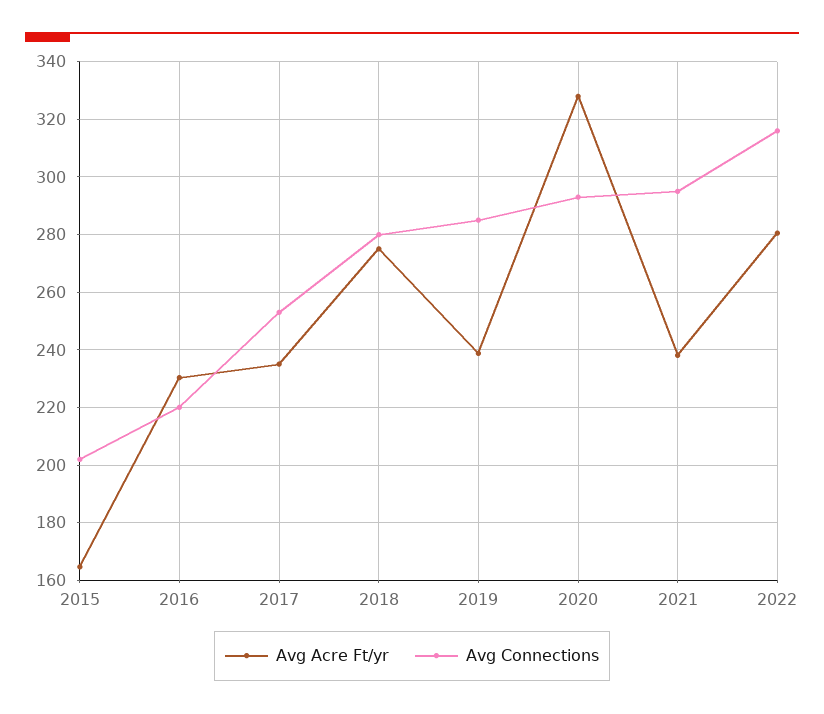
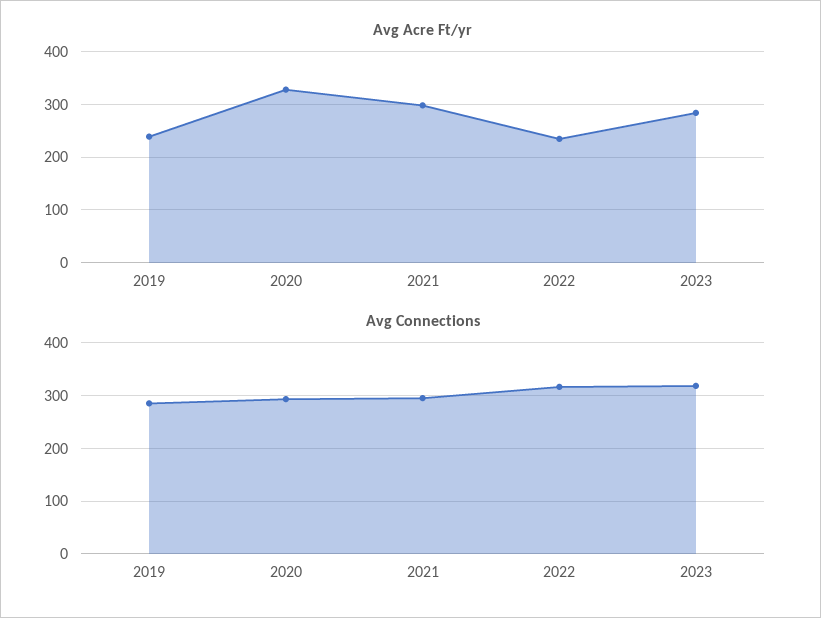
Avg Acre Ft/yr, 2015: 165 -> none
Avg Connections, 2015: 202.5 -> none
Avg Acre Ft/yr, 2016: 230 -> none
Avg Connections, 2016: 220 -> none
Avg Acre Ft/yr, 2017: 235 -> none
Avg Connections, 2017: 252.5 -> none
Avg Acre Ft/yr, 2018: 275 -> none
Avg Connections, 2018: 280 -> none
Avg Acre Ft/yr, 2021: 237.5 -> 300
Avg Acre Ft/yr, 2022: 280 -> 240
Avg Acre Ft/yr, 2023: none -> 280
Avg Connections, 2023: none -> 320

